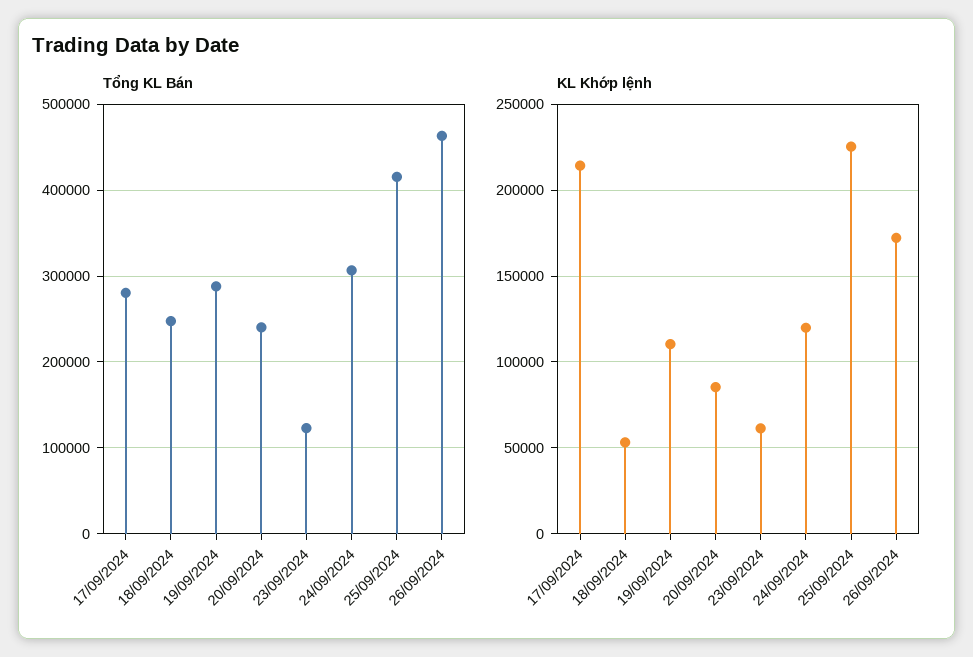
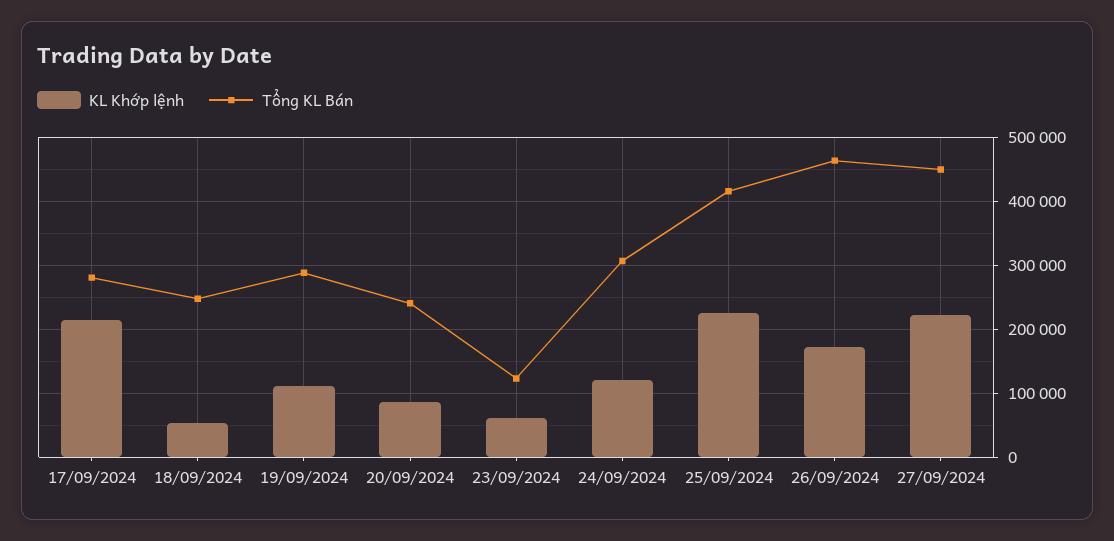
KL Khớp lệnh, 27/09/2024: none -> 220000
Tổng KL Bán, 27/09/2024: none -> 450000

